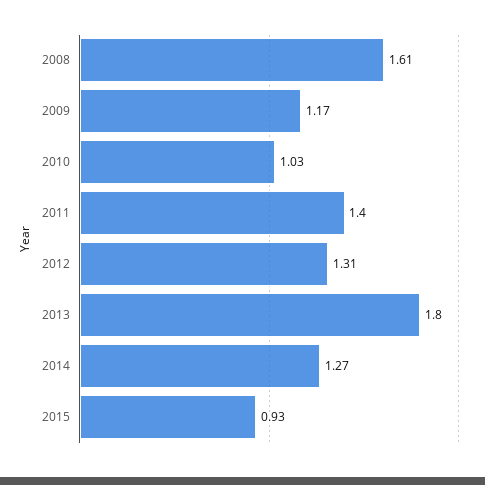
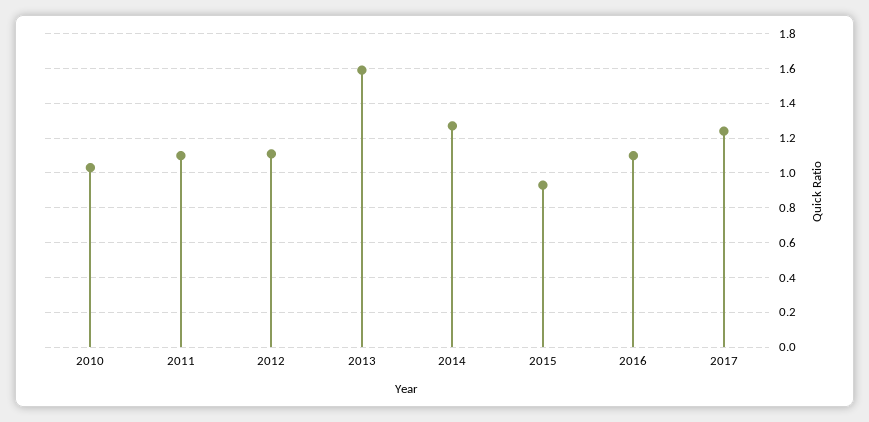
2008: 1.61 -> none
2009: 1.17 -> none
2011: 1.4 -> 1.1
2012: 1.31 -> 1.1
2013: 1.8 -> 1.6
2016: none -> 1.1
2017: none -> 1.25

